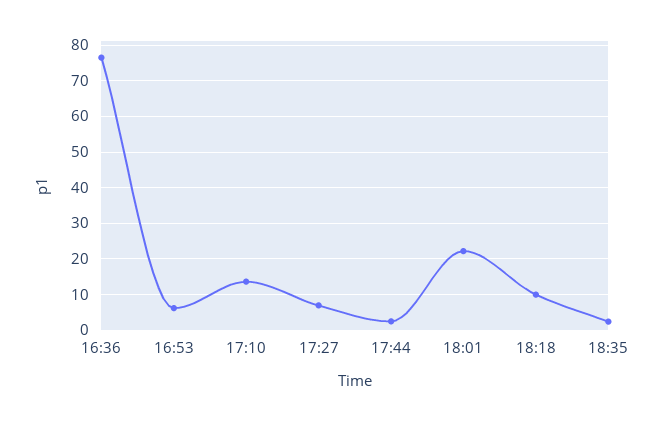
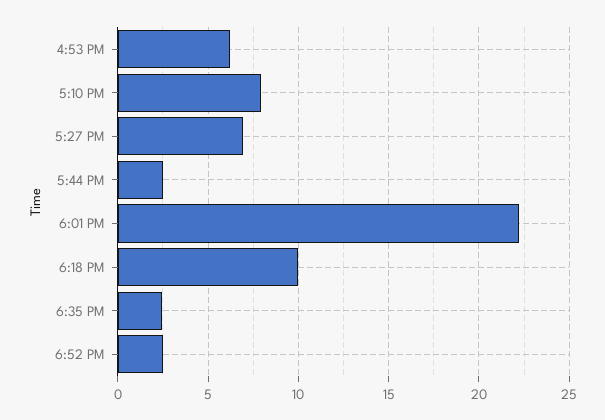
16:36: 76 -> none
17:10: 14 -> 8
6:52 PM: none -> 2.5

